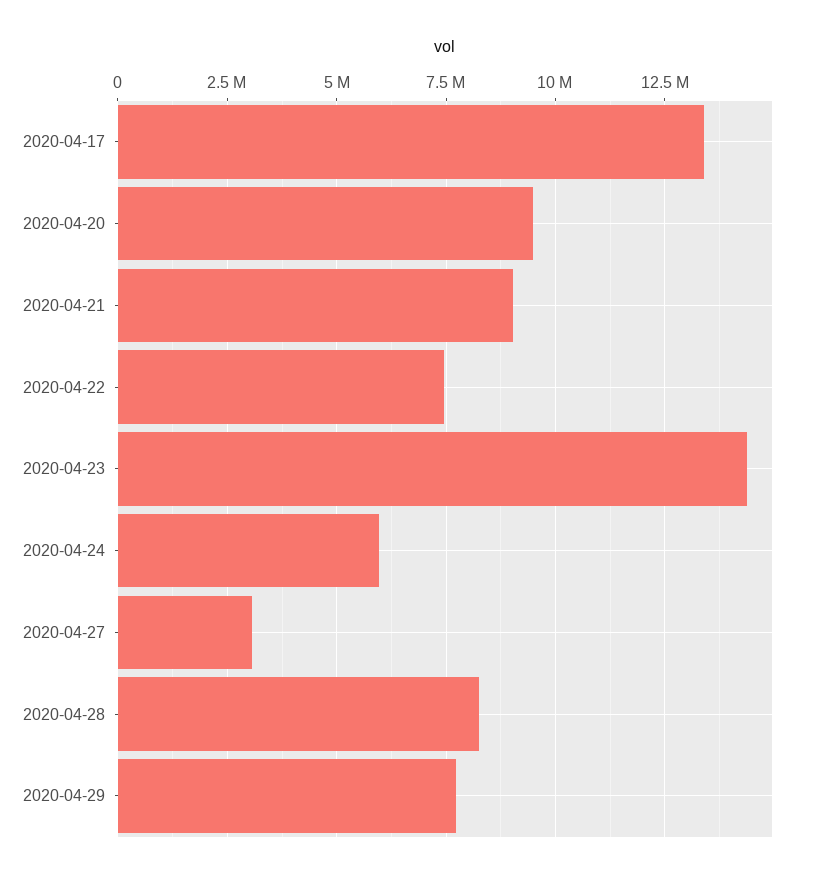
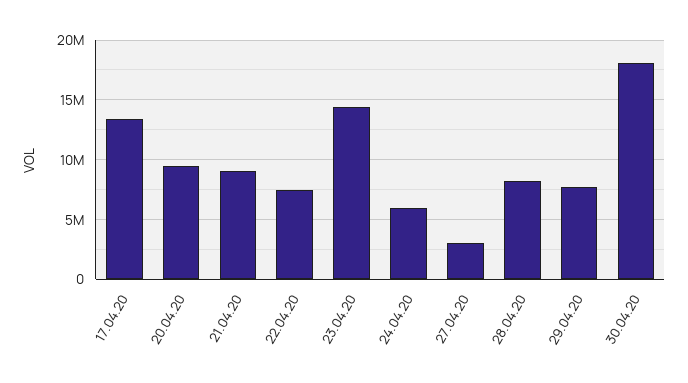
30.04.20: none -> 18000000

